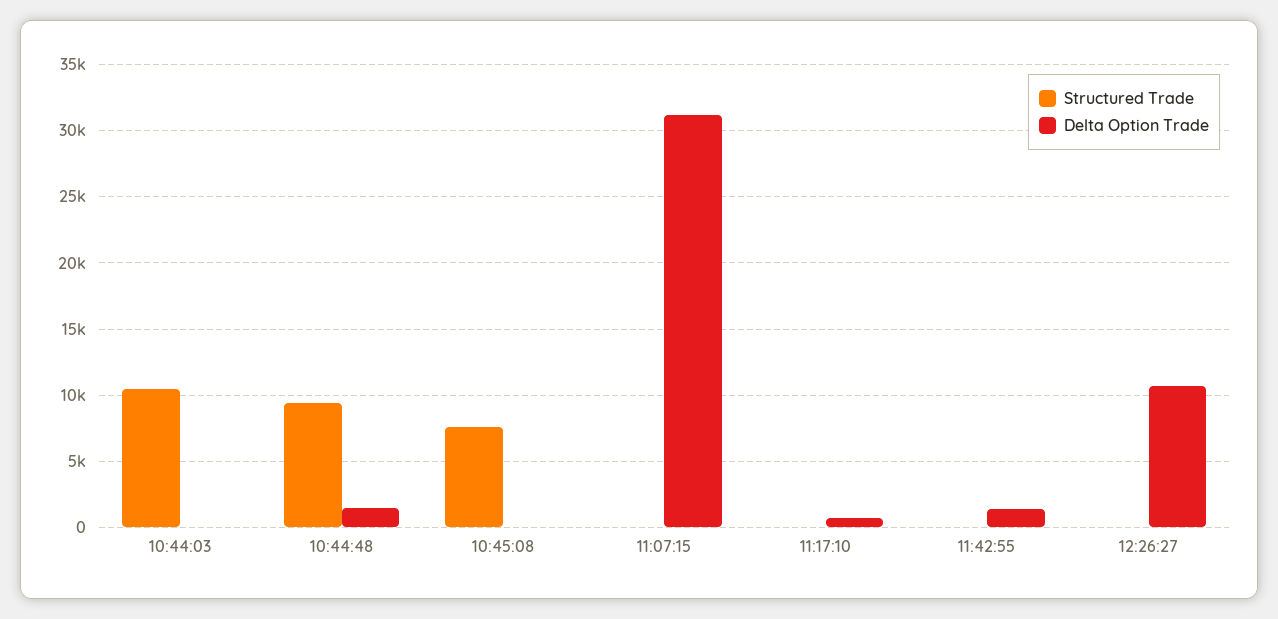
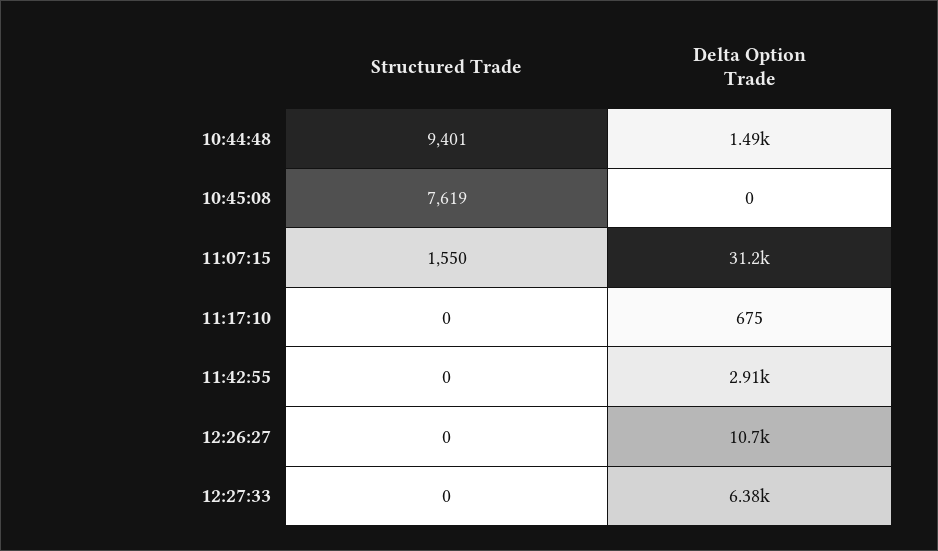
Structured Trade, 10:44:03: 10500 -> none
Delta Option Trade, 10:44:03: 0 -> none
Structured Trade, 11:07:15: 0 -> 1550
Delta Option Trade, 11:42:55: 1500 -> 2910
Structured Trade, 12:27:33: none -> 0
Delta Option Trade, 12:27:33: none -> 6380

